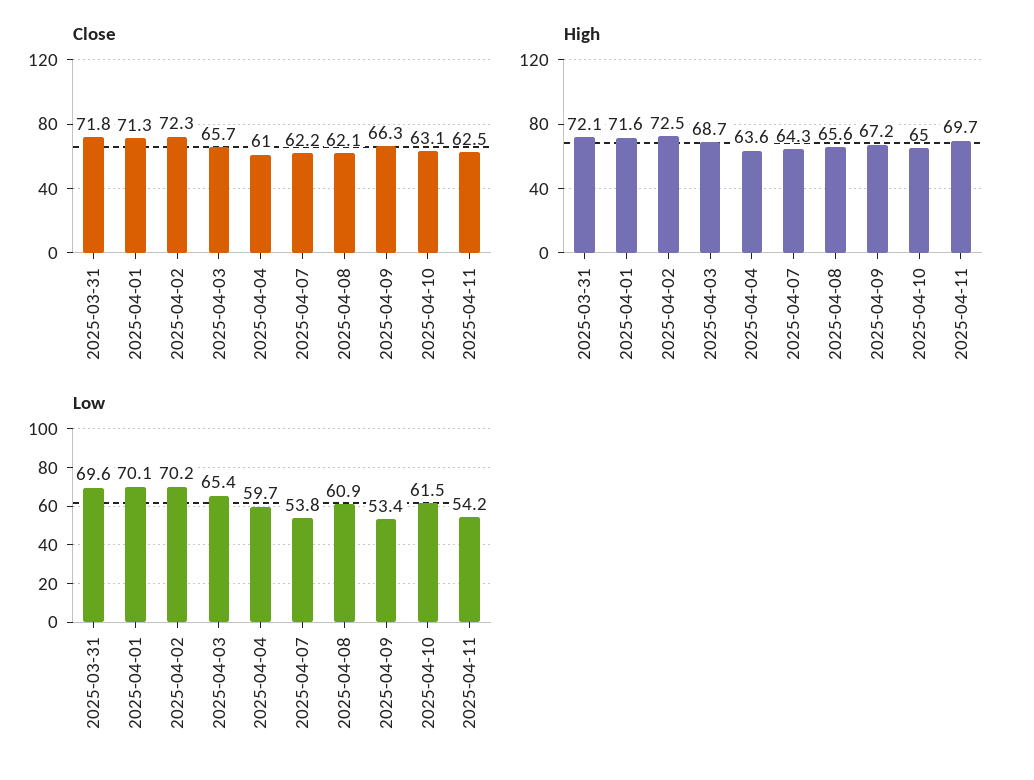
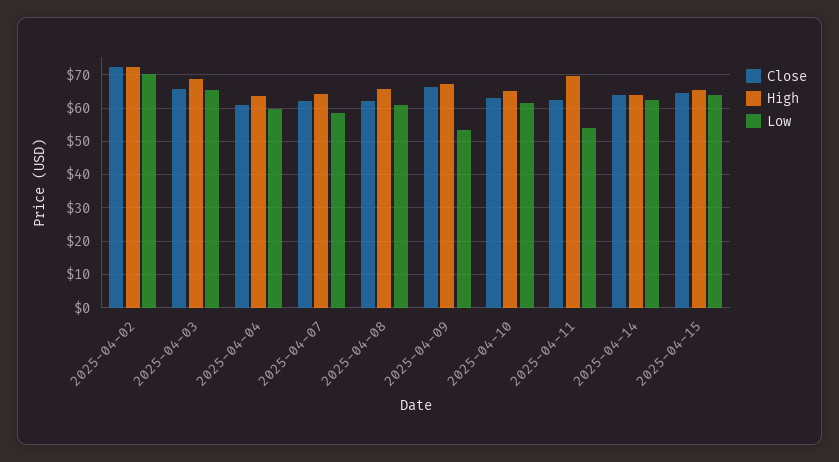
Close, 2025-03-31: 71.8 -> none
Close, 2025-04-01: 71.3 -> none
High, 2025-03-31: 72.1 -> none
High, 2025-04-01: 71.6 -> none
Low, 2025-03-31: 69.6 -> none
Low, 2025-04-01: 70.1 -> none
Low, 2025-04-07: 53.8 -> 58
Close, 2025-04-14: none -> 64
High, 2025-04-14: none -> 64
Low, 2025-04-14: none -> 62
Close, 2025-04-15: none -> 64
High, 2025-04-15: none -> 66
Low, 2025-04-15: none -> 64

